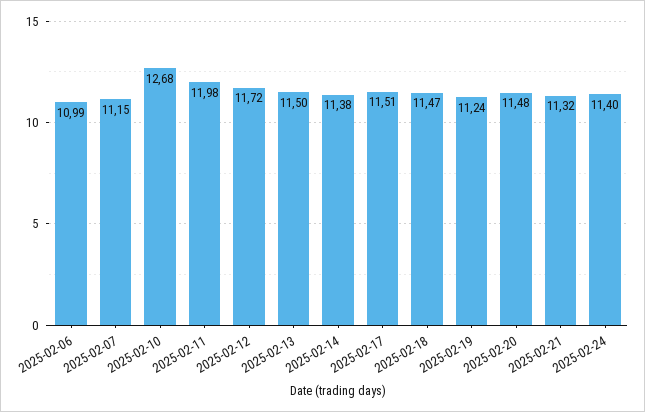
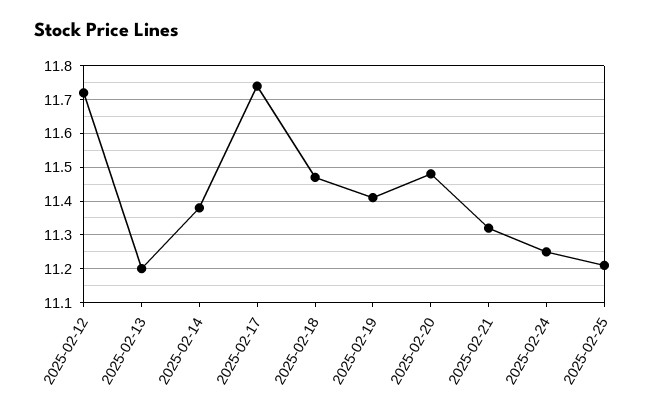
2025-02-06: 10.99 -> none
2025-02-07: 11.15 -> none
2025-02-10: 12.68 -> none
2025-02-11: 11.98 -> none
2025-02-13: 11.5 -> 11.2
2025-02-17: 11.51 -> 11.75
2025-02-19: 11.24 -> 11.4
2025-02-24: 11.4 -> 11.25
2025-02-25: none -> 11.2

